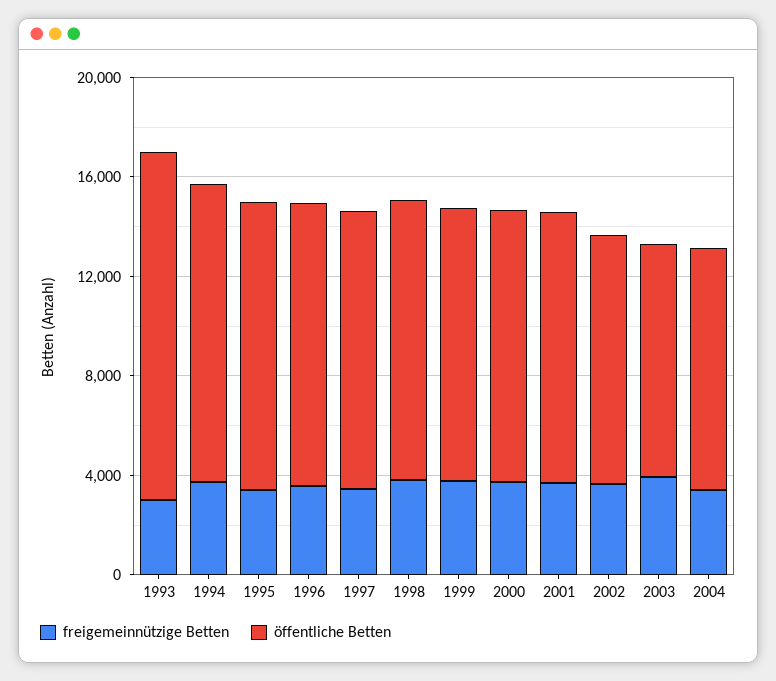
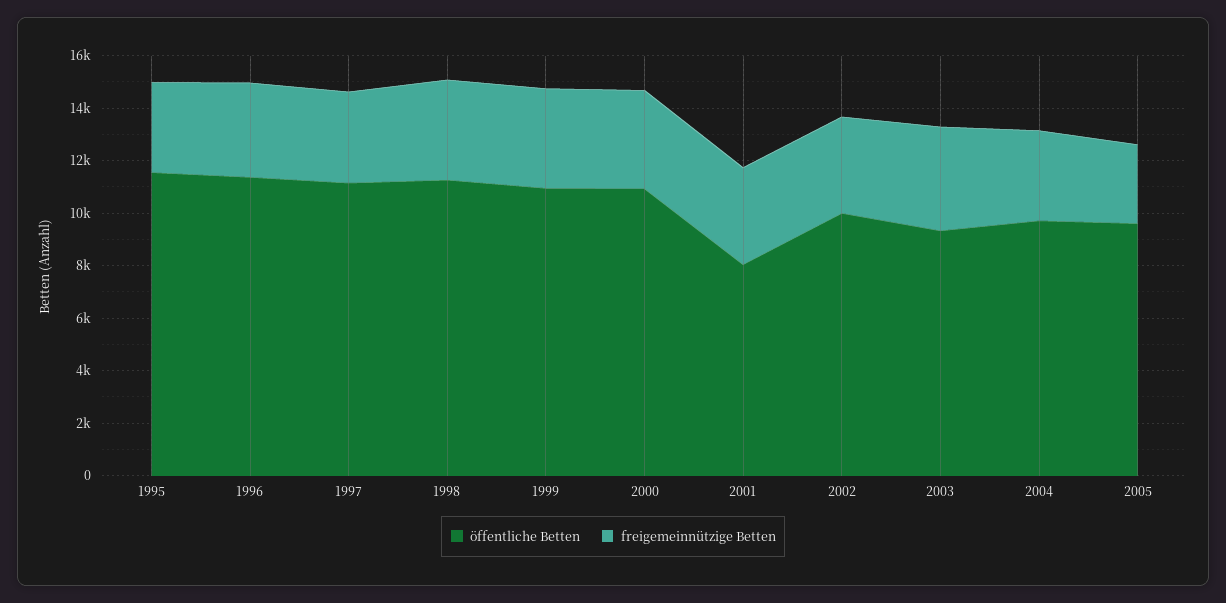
freigemeinnützige Betten, 1993: 3000 -> none
öffentliche Betten, 1993: 14000 -> none
freigemeinnützige Betten, 1994: 4000 -> none
öffentliche Betten, 1994: 12000 -> none
öffentliche Betten, 2001: 11000 -> 8000
öffentliche Betten, 2005: none -> 9500
freigemeinnützige Betten, 2005: none -> 3000

